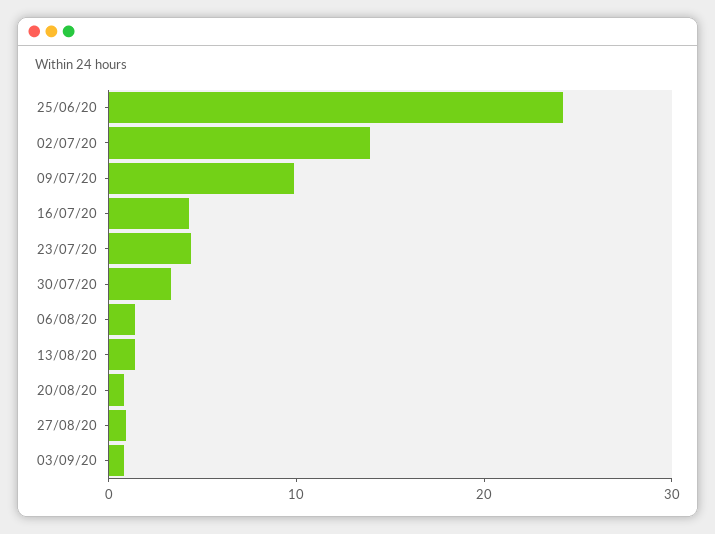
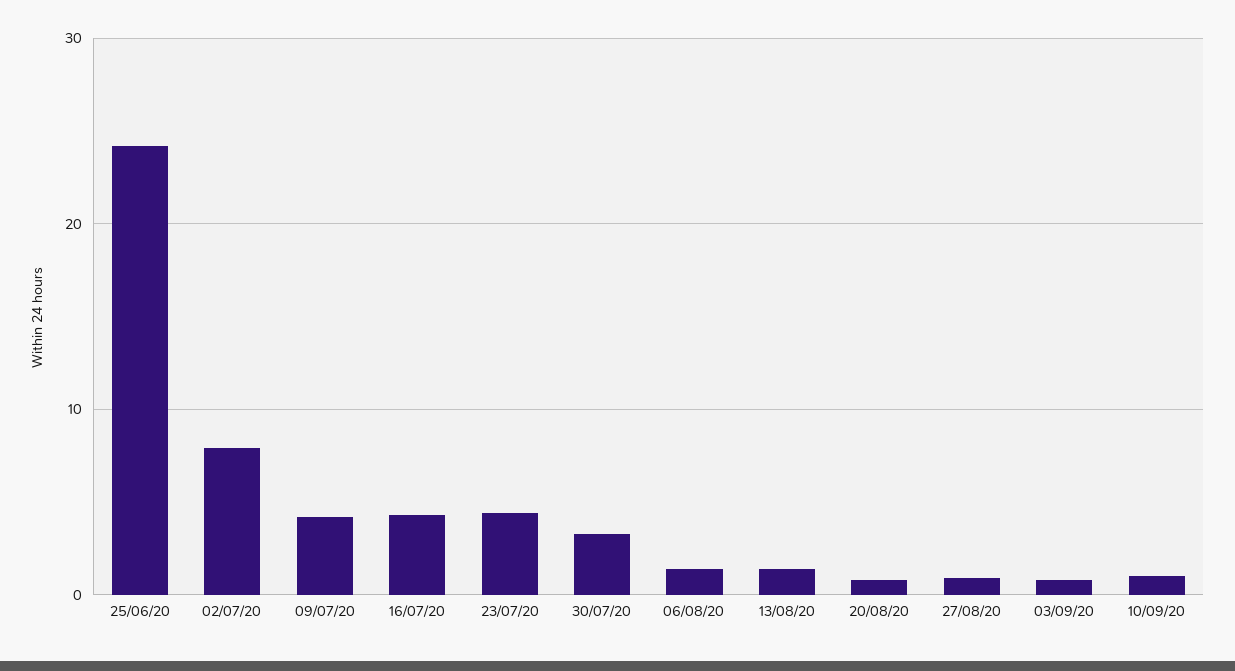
02/07/20: 14 -> 8
09/07/20: 10 -> 4
10/09/20: none -> 1

